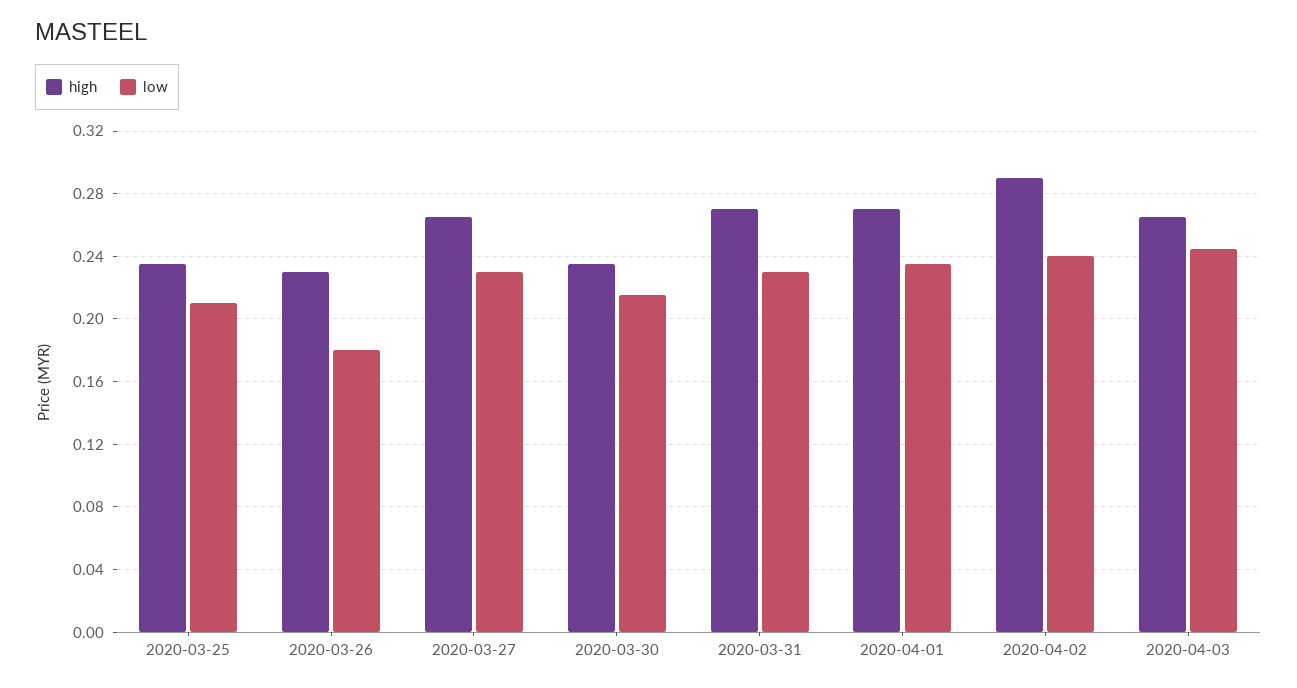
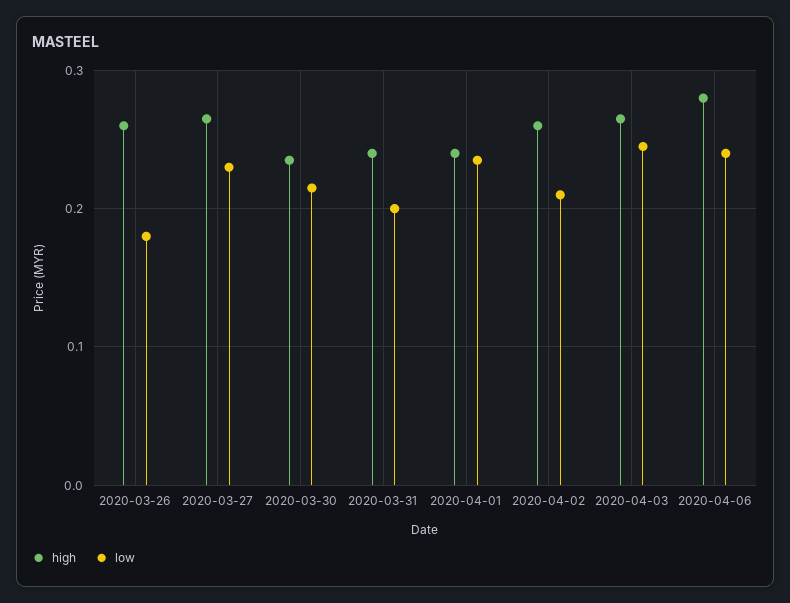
high, 2020-03-25: 0.235 -> none
low, 2020-03-25: 0.21 -> none
high, 2020-03-26: 0.23 -> 0.26
high, 2020-03-31: 0.27 -> 0.24
low, 2020-03-31: 0.23 -> 0.2
high, 2020-04-01: 0.27 -> 0.24
high, 2020-04-02: 0.29 -> 0.26
low, 2020-04-02: 0.24 -> 0.21
high, 2020-04-06: none -> 0.28
low, 2020-04-06: none -> 0.24

